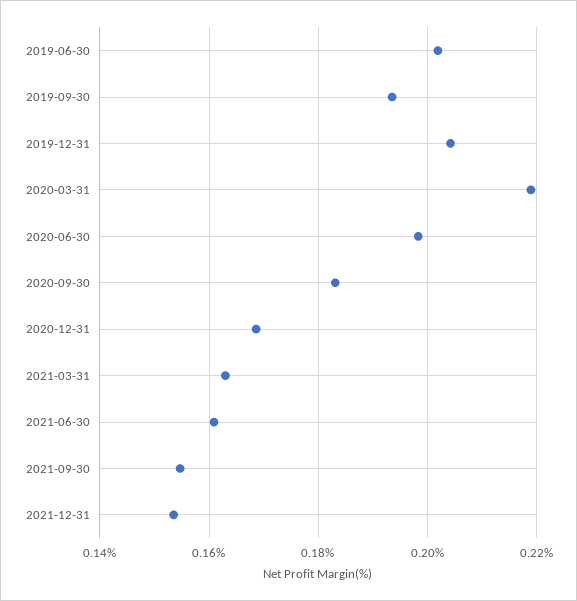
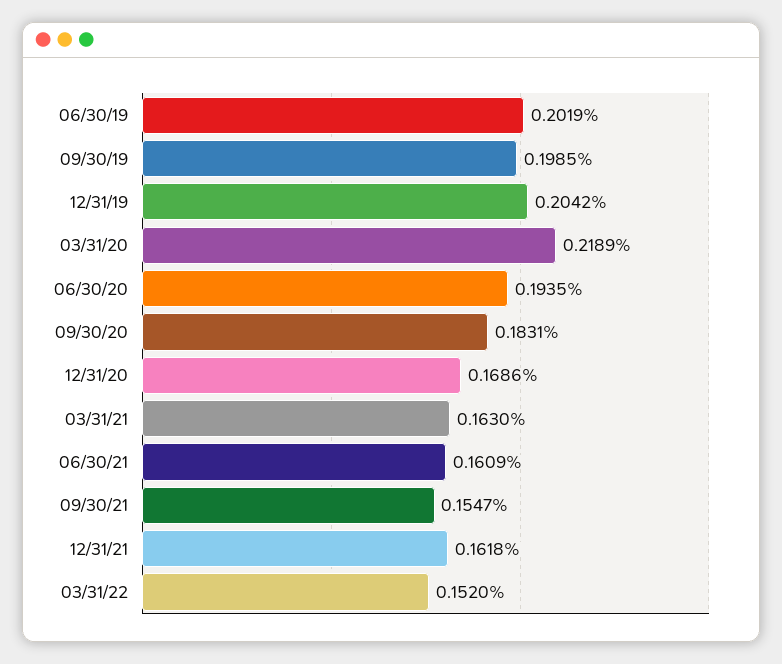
2019-09-30: 0.194 -> 0.1985
2020-06-30: 0.198 -> 0.1935
2021-12-31: 0.154 -> 0.1618
03/31/22: none -> 0.152

